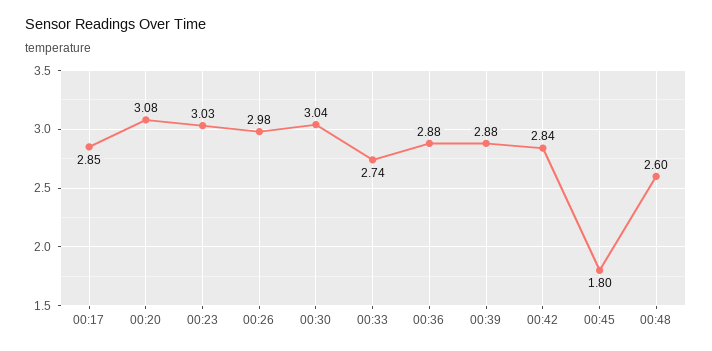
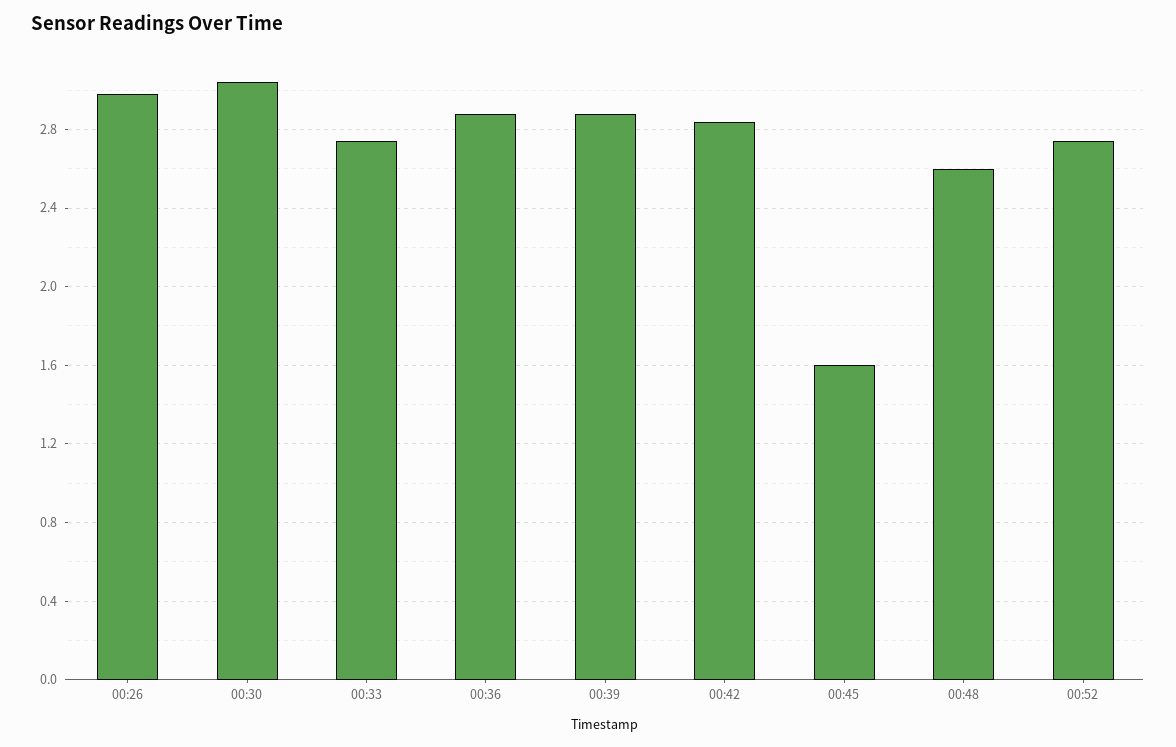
00:17: 2.85 -> none
00:20: 3.08 -> none
00:23: 3.03 -> none
00:45: 1.8 -> 1.6
00:52: none -> 2.75

